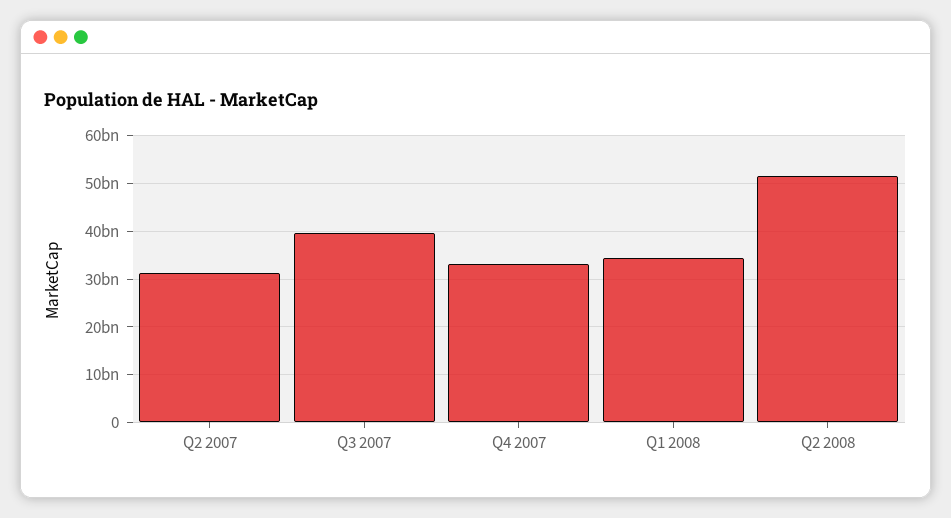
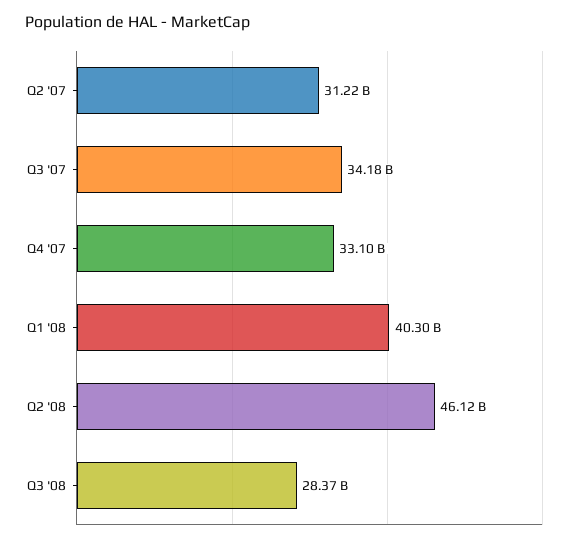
Q3 2007: 40000000000 -> 34180000000
Q1 2008: 34000000000 -> 40300000000
Q2 2008: 52000000000 -> 46120000000
Q3 '08: none -> 28370000000

